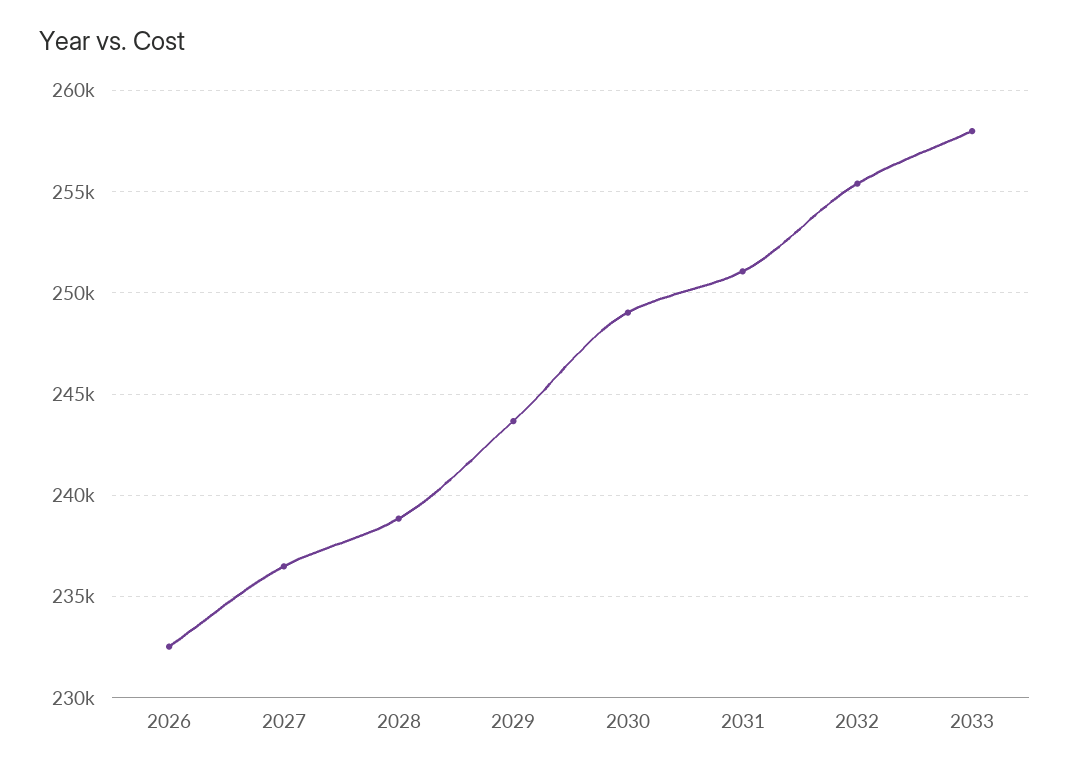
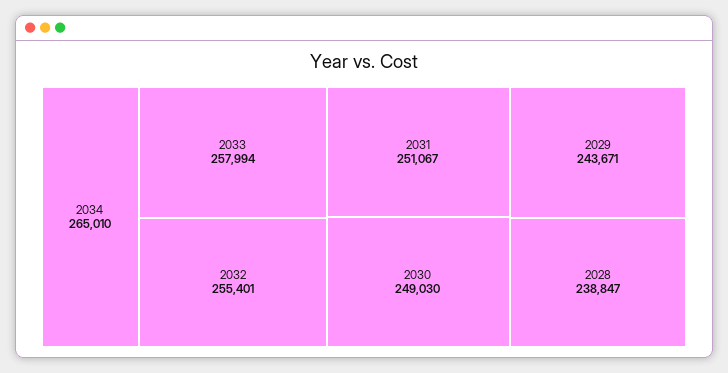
2026: 232500 -> none
2027: 236500 -> none
2034: none -> 265010

